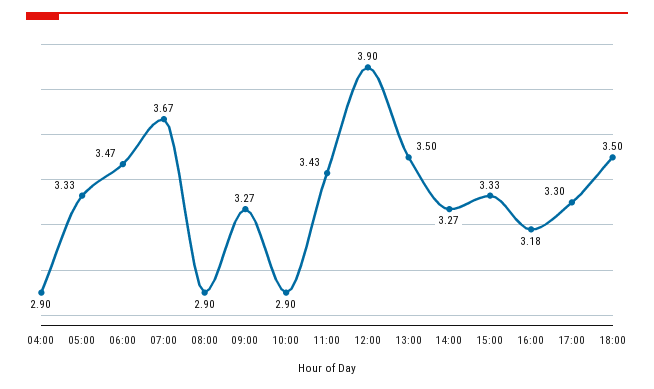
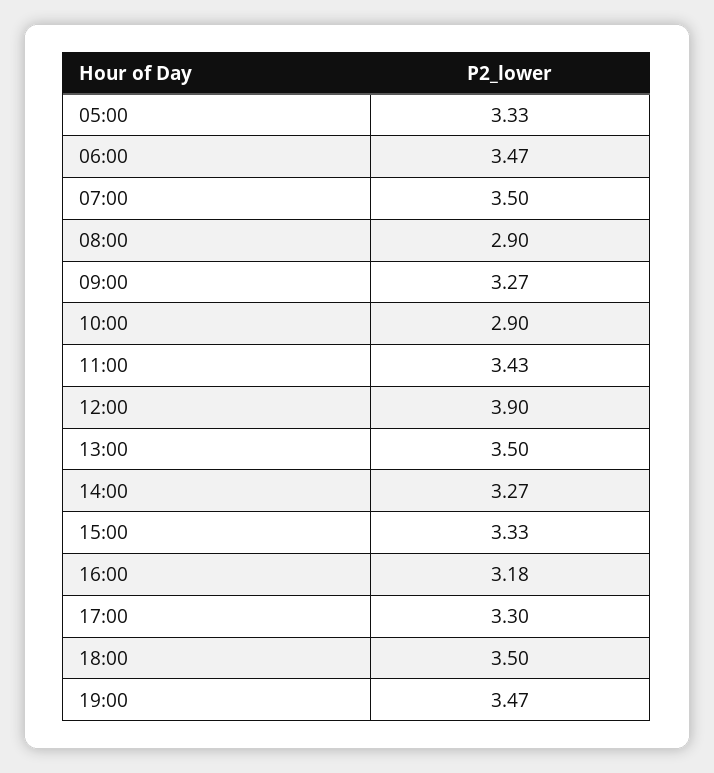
04:00: 2.9 -> none
07:00: 3.67 -> 3.5
19:00: none -> 3.47

